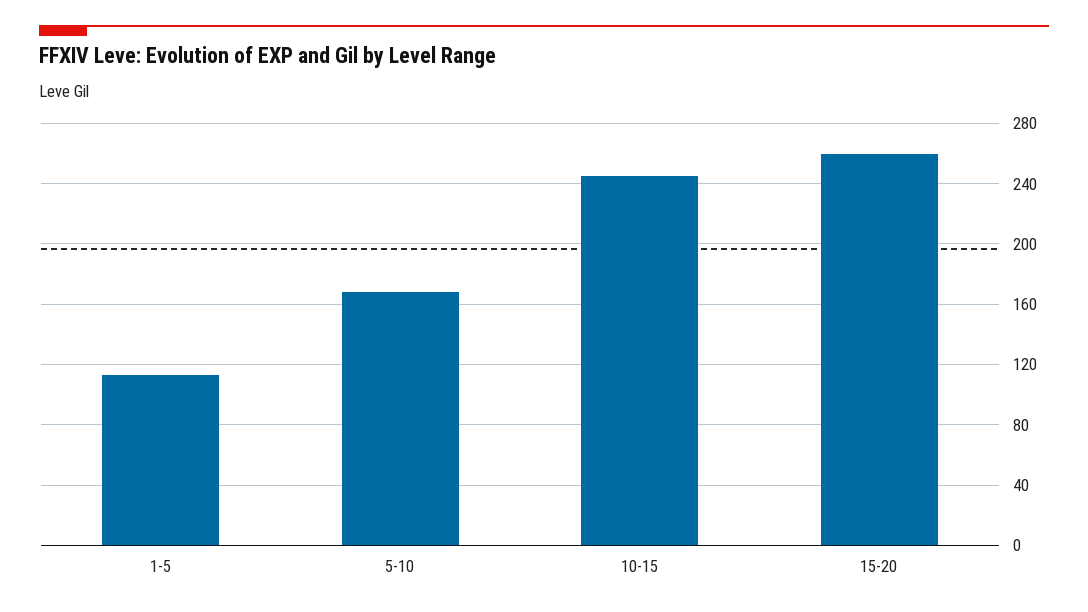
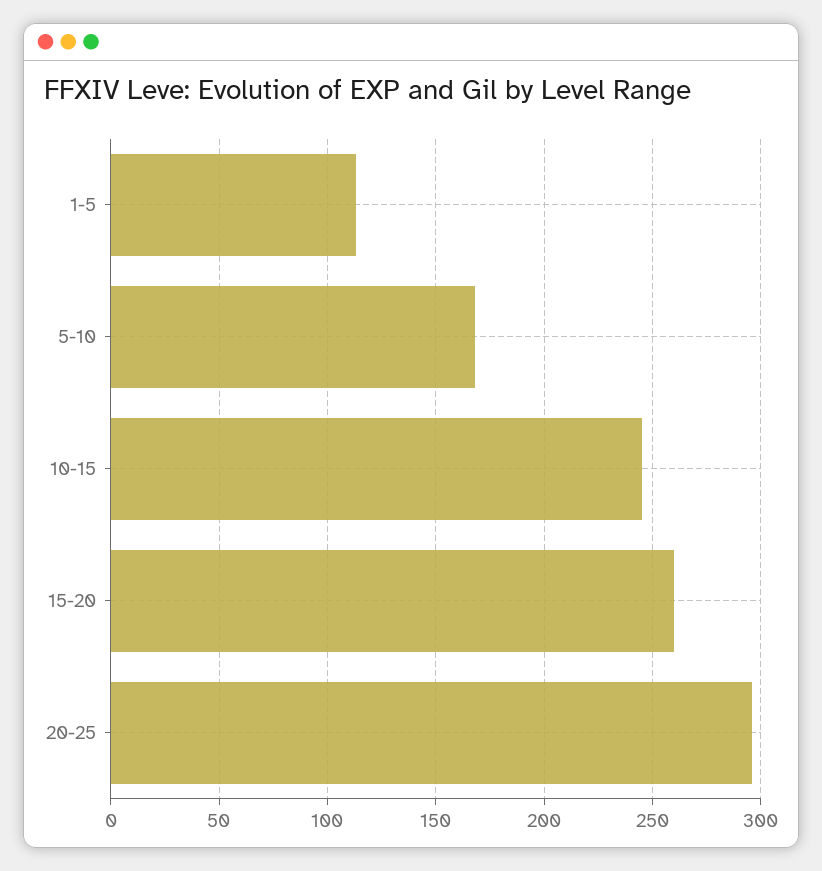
20-25: none -> 295

